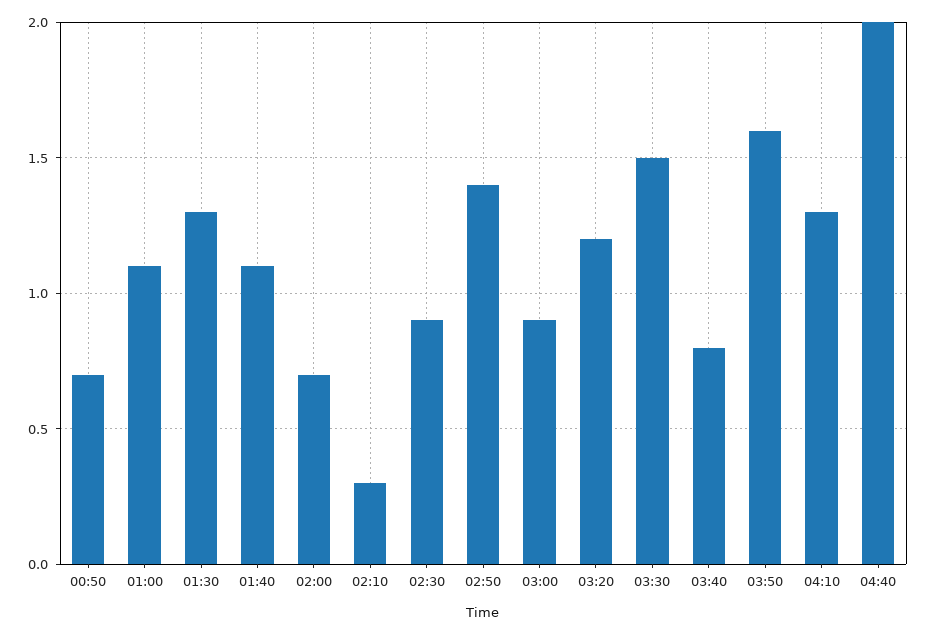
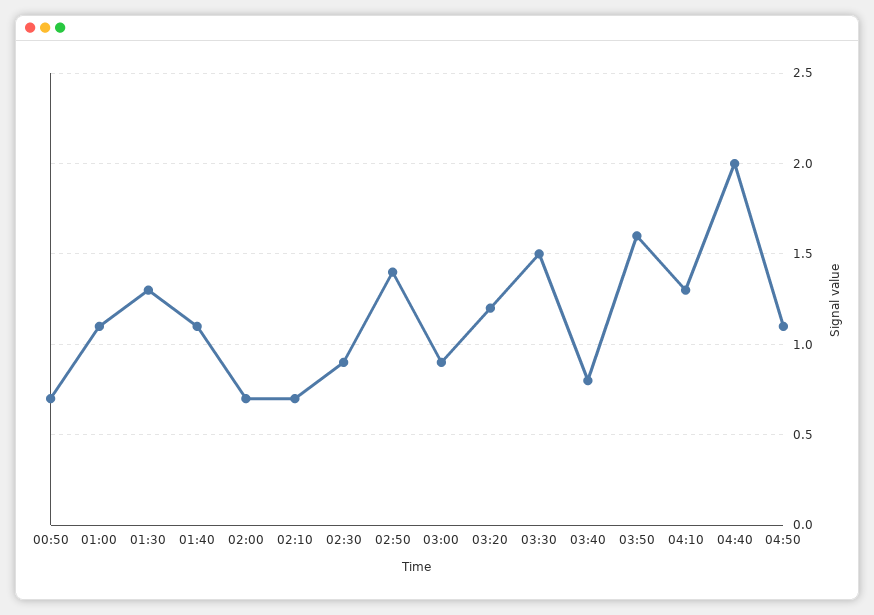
02:10: 0.3 -> 0.7
04:50: none -> 1.1

